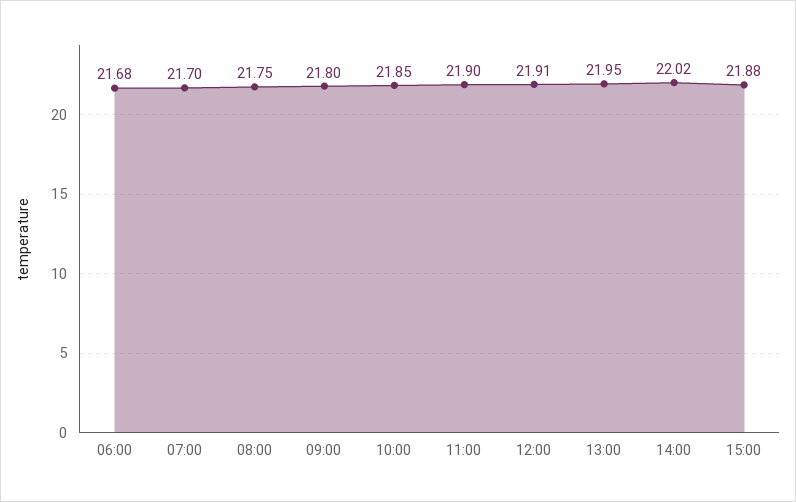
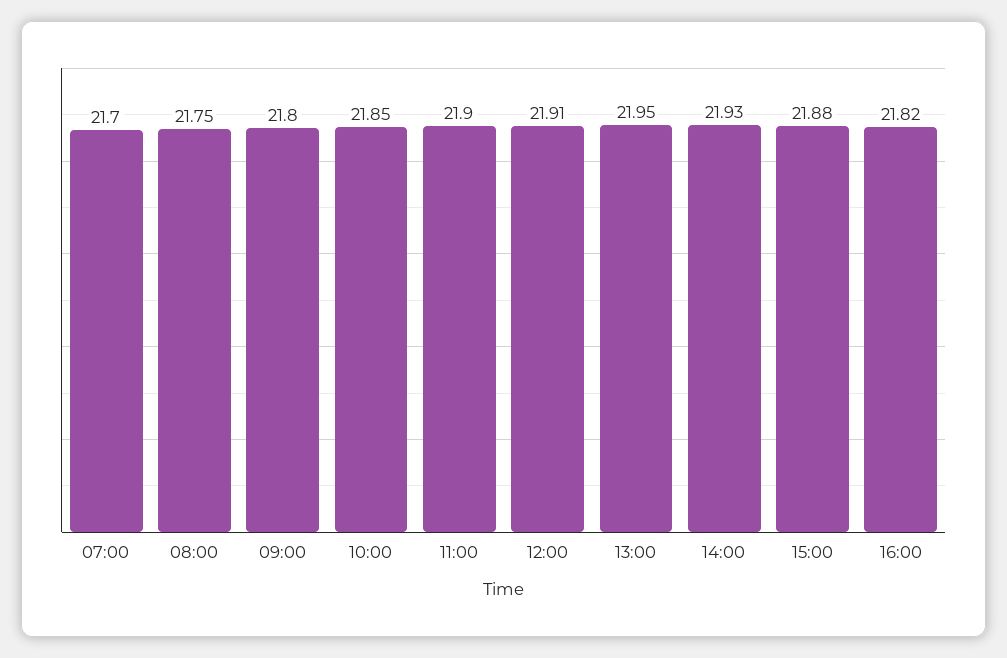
06:00: 21.68 -> none
14:00: 22.02 -> 21.93
16:00: none -> 21.82

